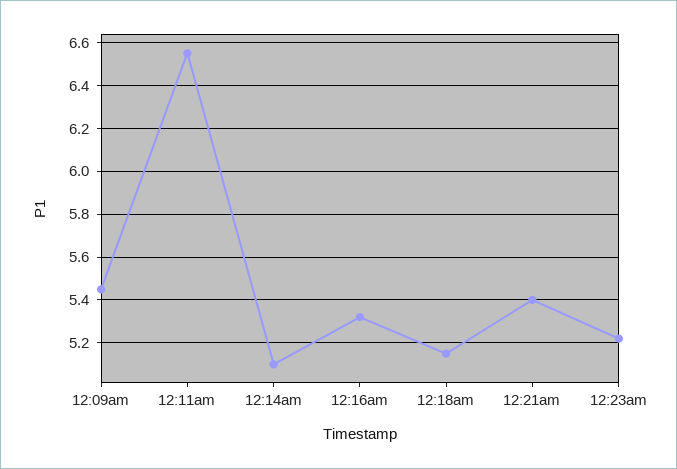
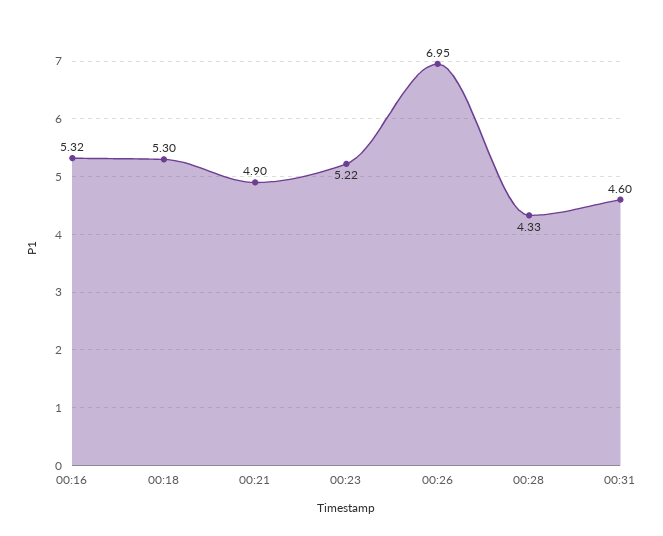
12:09am: 5.45 -> none
12:11am: 6.55 -> none
12:14am: 5.1 -> none
12:18am: 5.15 -> 5.3
12:21am: 5.4 -> 4.9
00:26: none -> 6.95
00:28: none -> 4.33
00:31: none -> 4.6

